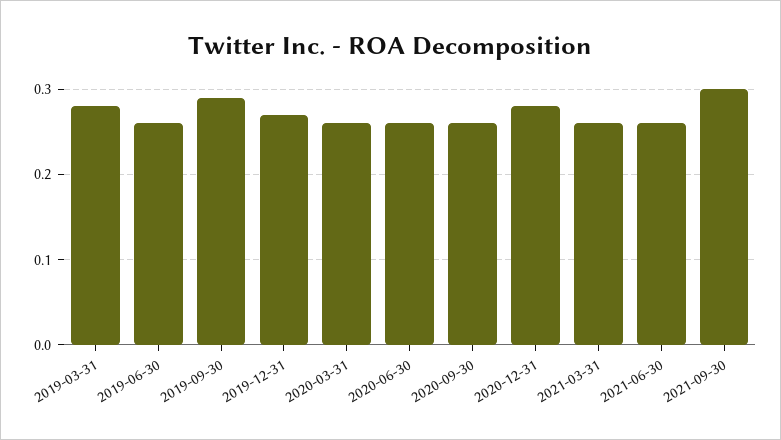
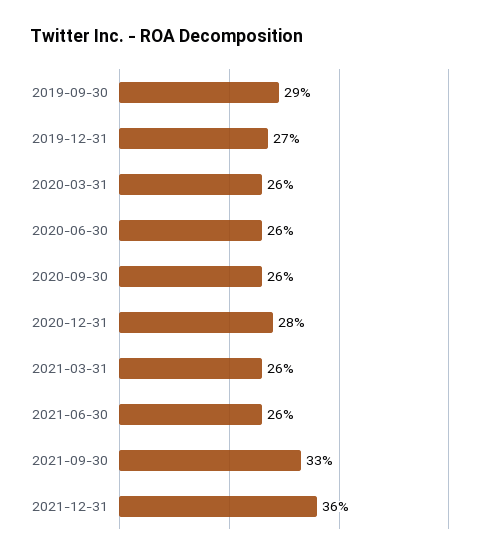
2019-03-31: 0.28 -> none
2019-06-30: 0.26 -> none
2021-09-30: 0.3 -> 0.33
2021-12-31: none -> 0.36

